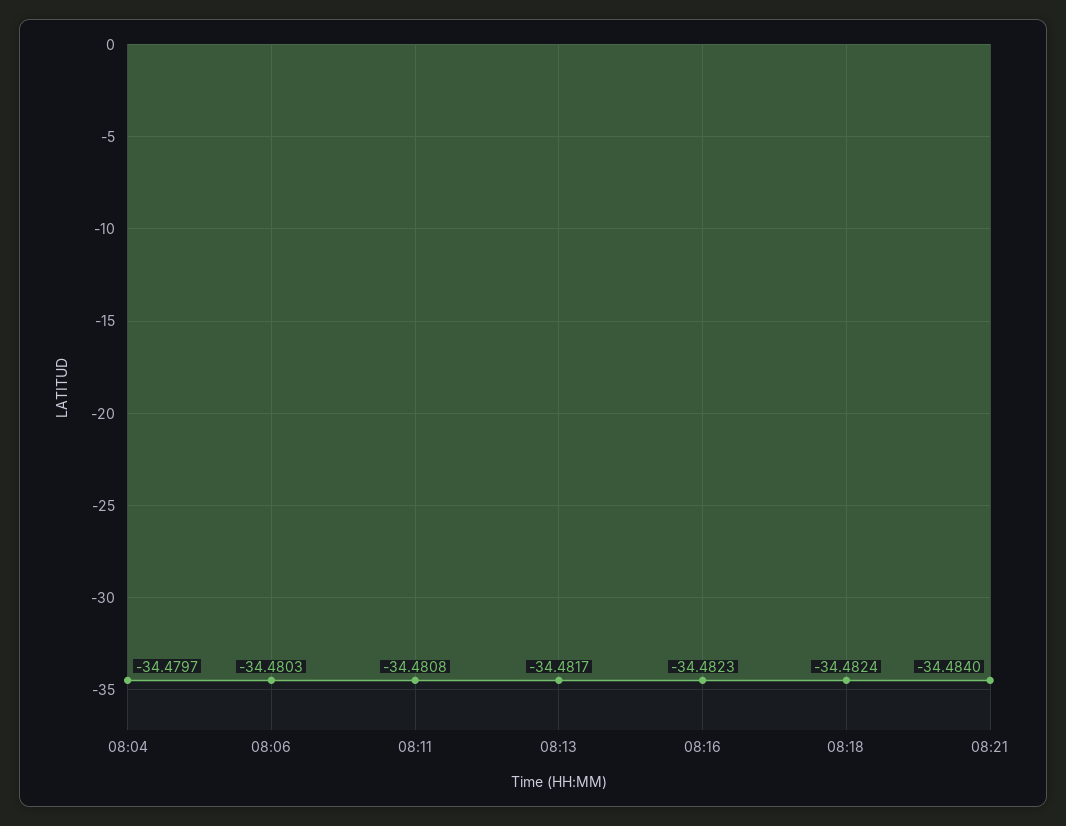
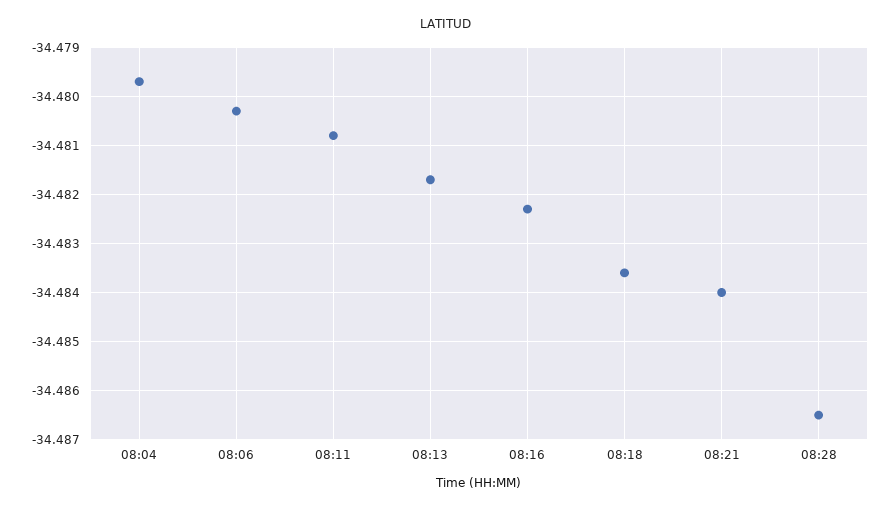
08:18: -34.4824 -> -34.4835
08:28: none -> -34.4865

